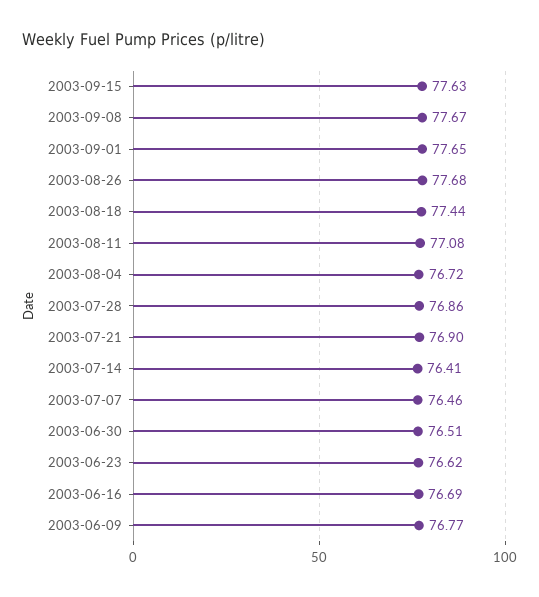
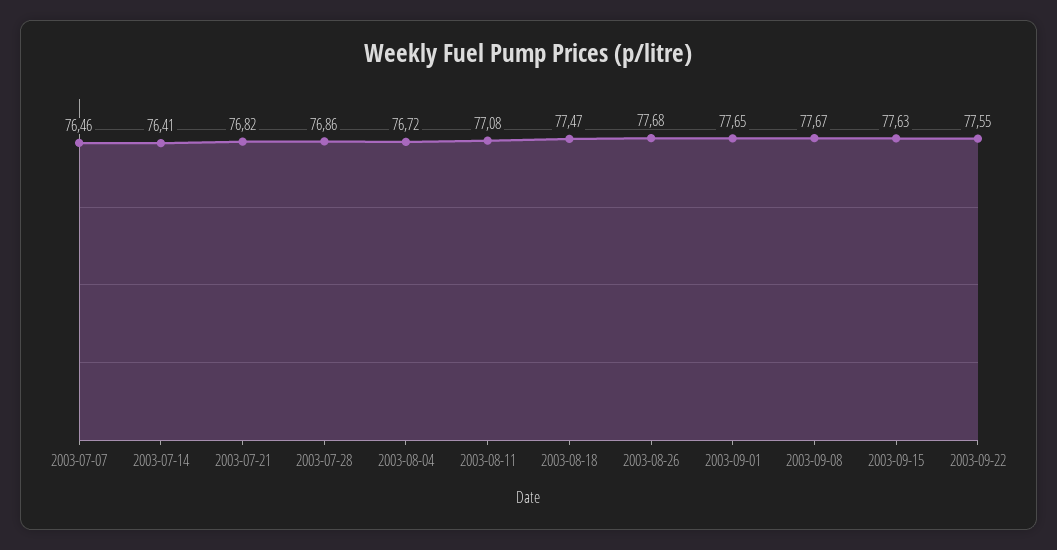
2003-08-18: 77.44 -> 77.47
2003-07-21: 76.9 -> 76.82
2003-06-30: 76.51 -> none
2003-06-23: 76.62 -> none
2003-06-16: 76.69 -> none
2003-06-09: 76.77 -> none
2003-09-22: none -> 77.55

